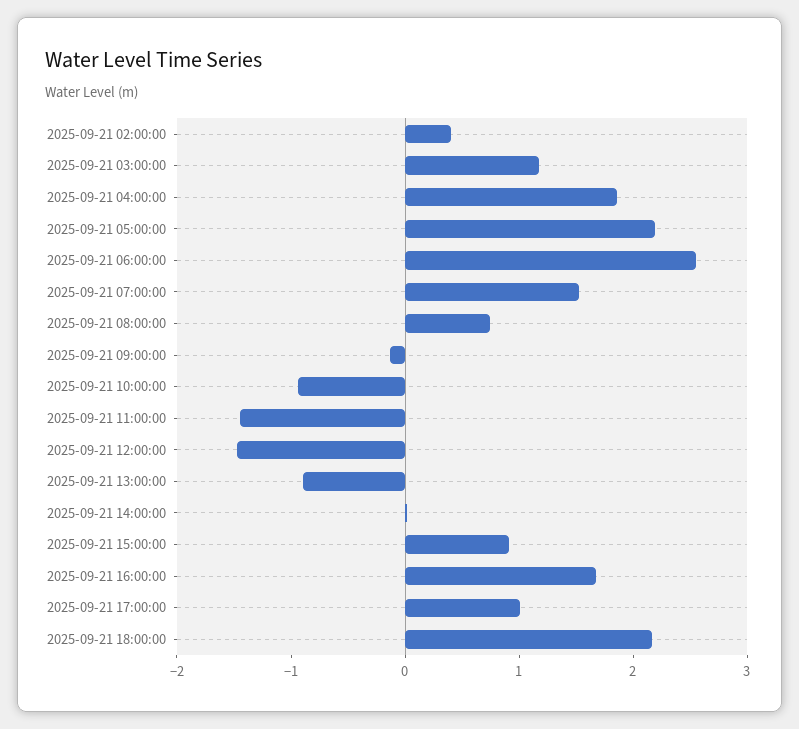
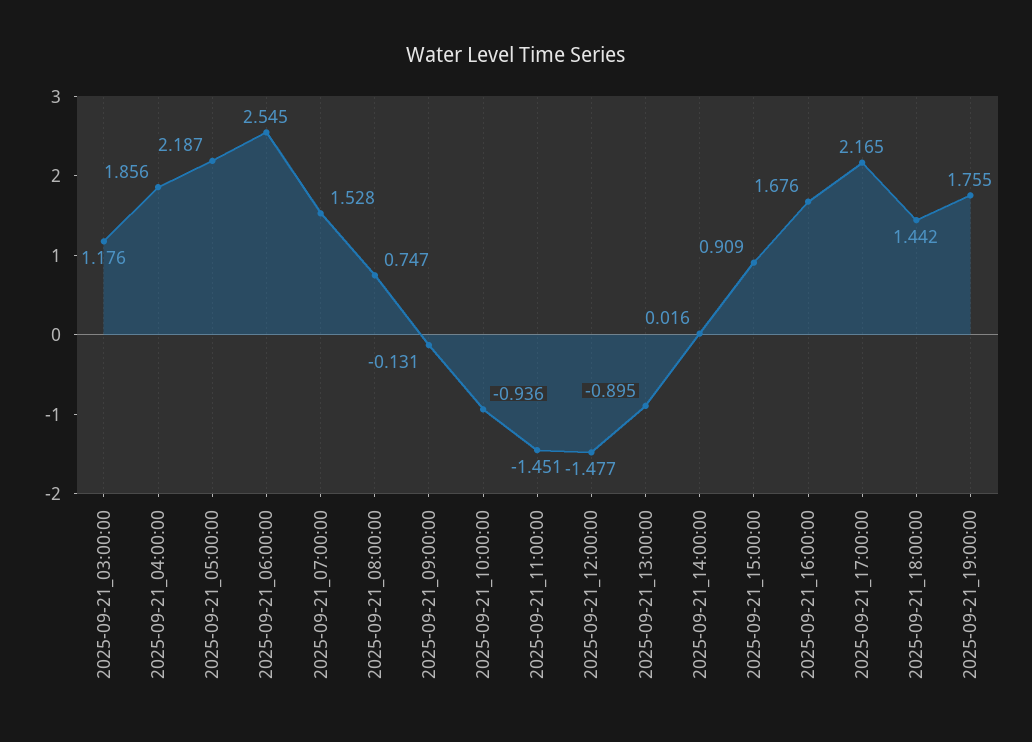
2025-09-21 02:00:00: 0.4 -> none
2025-09-21 17:00:00: 1 -> 2.165
2025-09-21 18:00:00: 2.2 -> 1.442
2025-09-21_19:00:00: none -> 1.755

